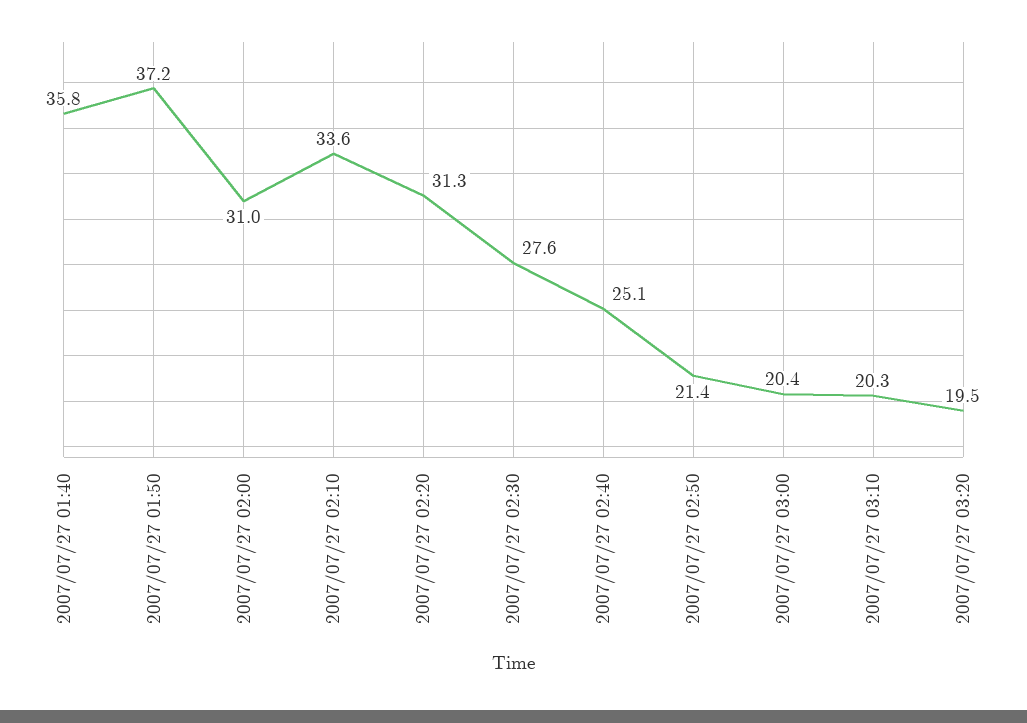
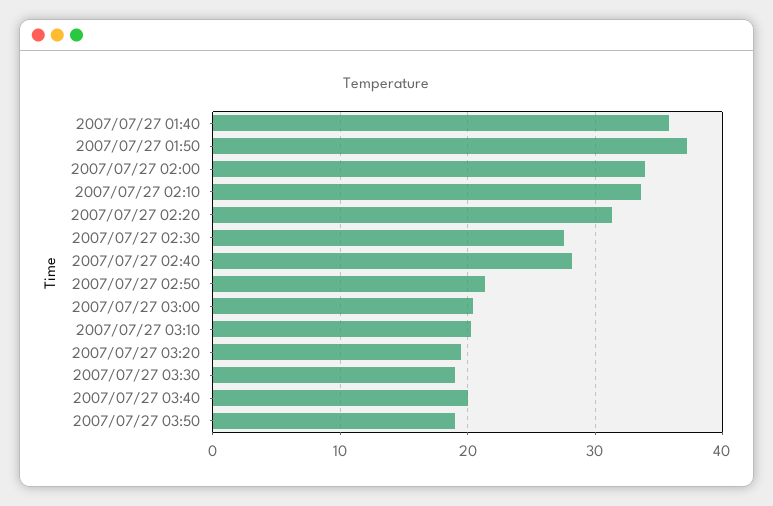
2007/07/27 02:00: 31 -> 34
2007/07/27 02:40: 25.1 -> 28
2007/07/27 03:30: none -> 19
2007/07/27 03:40: none -> 20
2007/07/27 03:50: none -> 19

